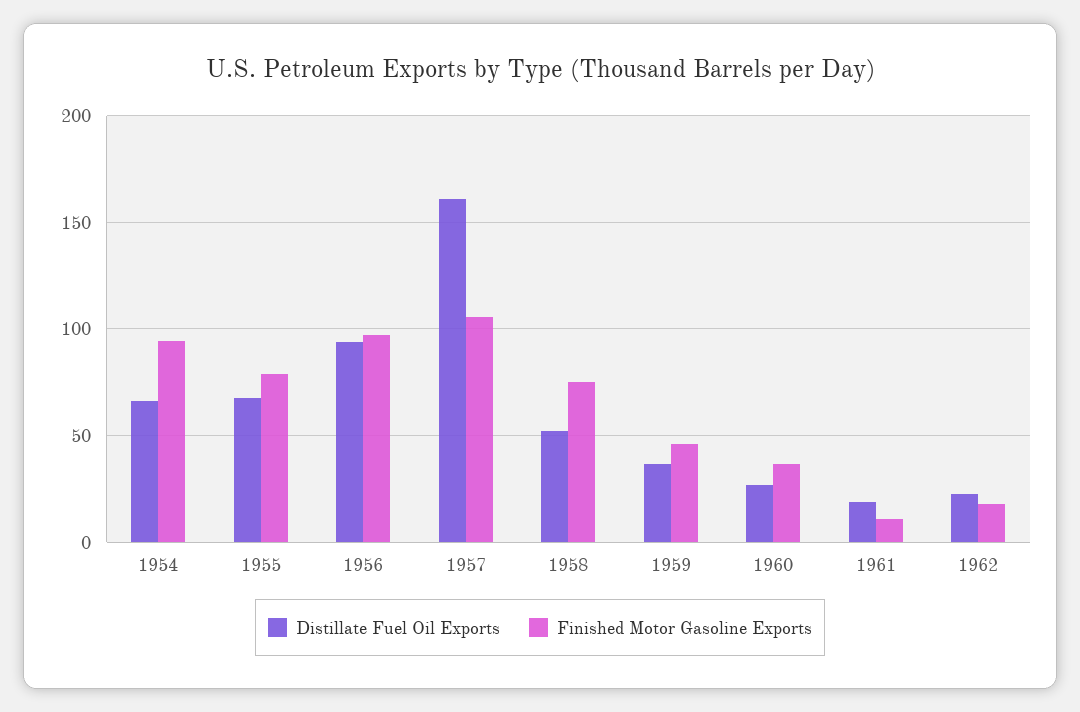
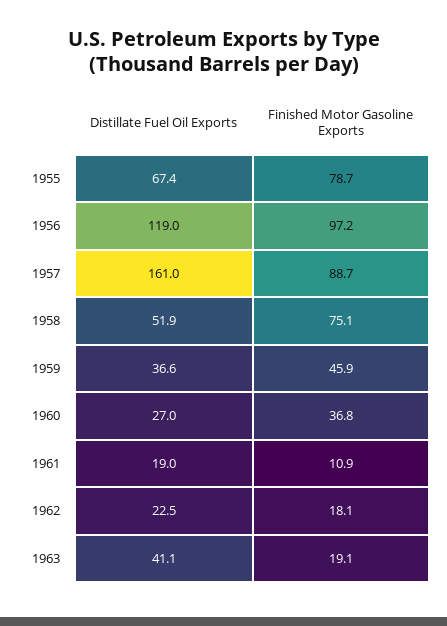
Distillate Fuel Oil Exports, 1954: 65 -> none
Finished Motor Gasoline Exports, 1954: 95 -> none
Distillate Fuel Oil Exports, 1956: 95 -> 119
Finished Motor Gasoline Exports, 1957: 105 -> 88.7
Distillate Fuel Oil Exports, 1963: none -> 41.1
Finished Motor Gasoline Exports, 1963: none -> 19.1

